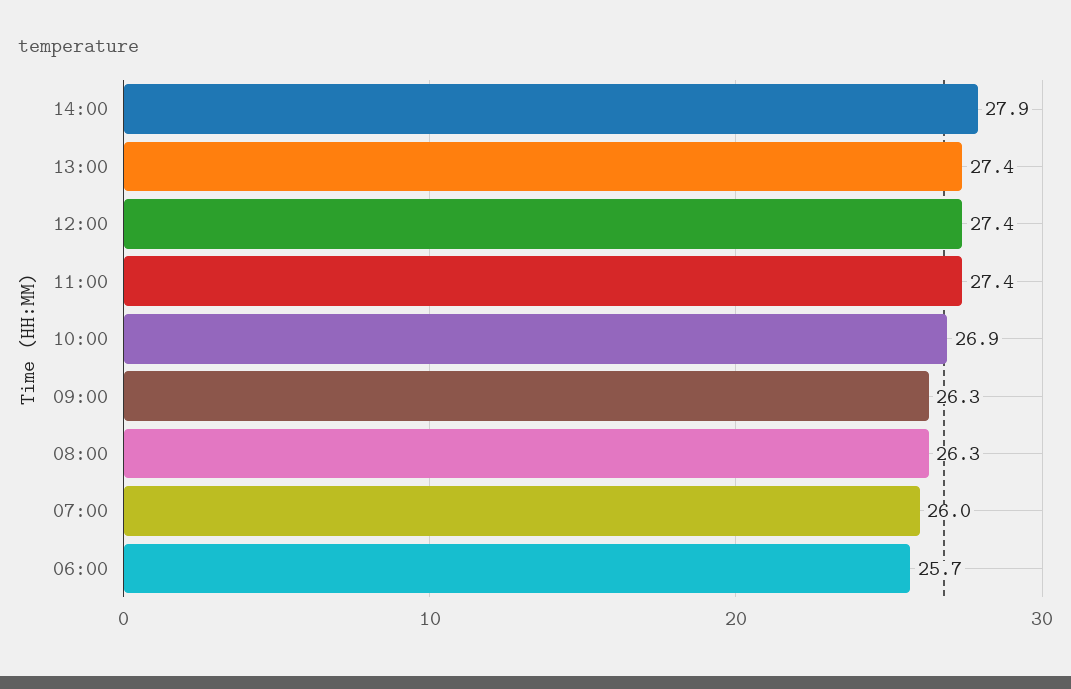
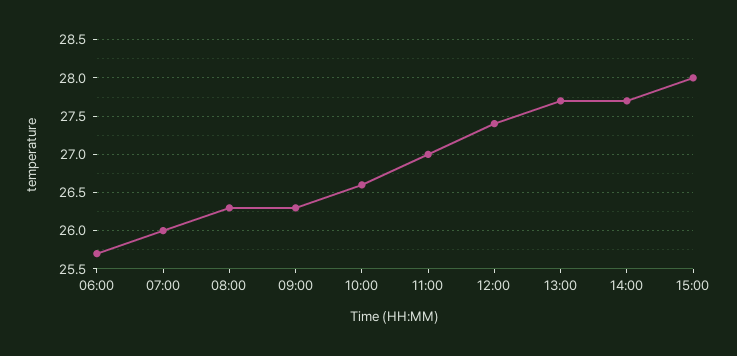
14:00: 27.9 -> 27.7
13:00: 27.4 -> 27.7
11:00: 27.4 -> 27
10:00: 26.9 -> 26.6
15:00: none -> 28

